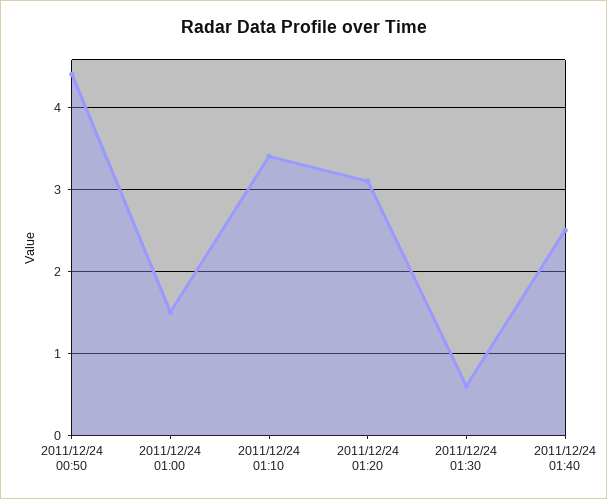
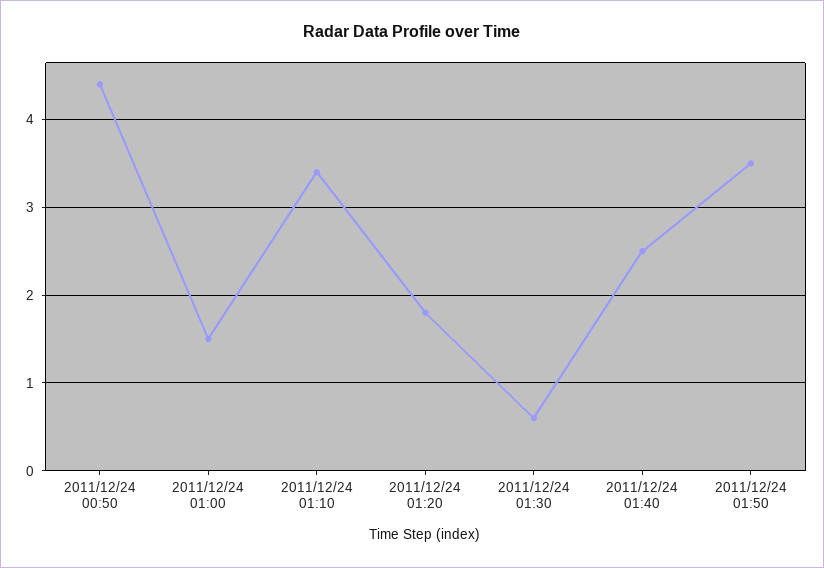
2011/12/24 01:20: 3.1 -> 1.8
2011/12/24 01:50: none -> 3.5

